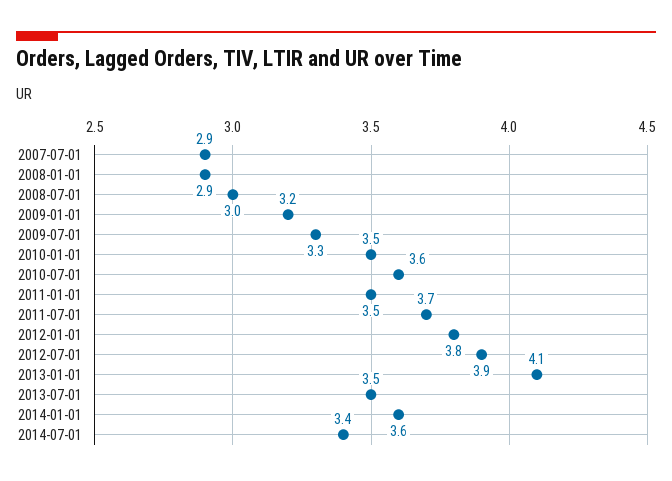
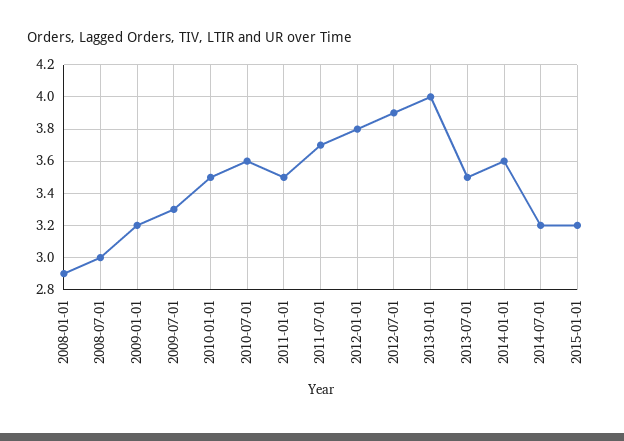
2007-07-01: 2.9 -> none
2013-01-01: 4.1 -> 4
2014-07-01: 3.4 -> 3.2
2015-01-01: none -> 3.2

